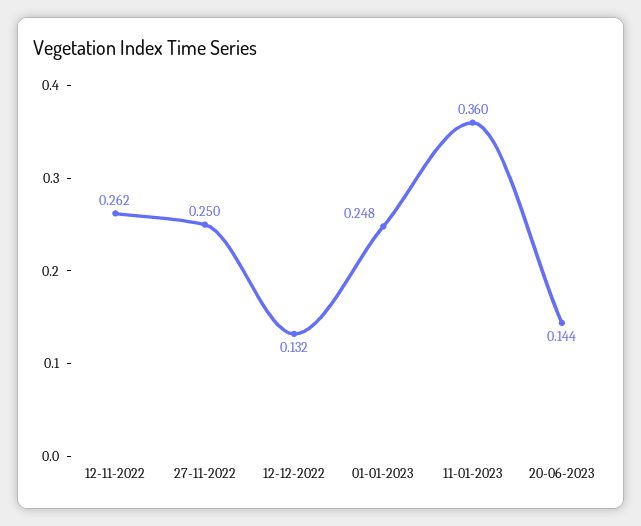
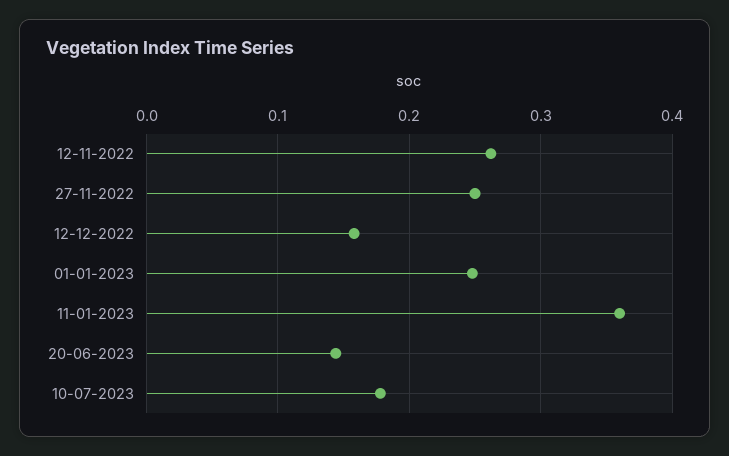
12-12-2022: 0.132 -> 0.16
10-07-2023: none -> 0.18

